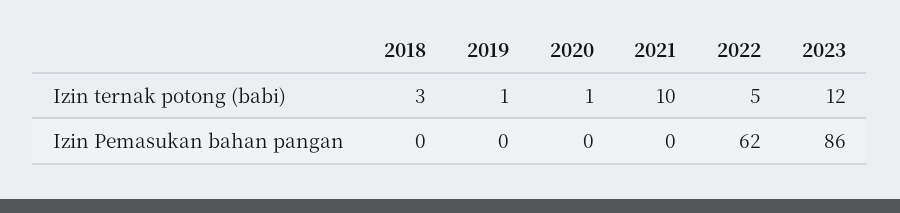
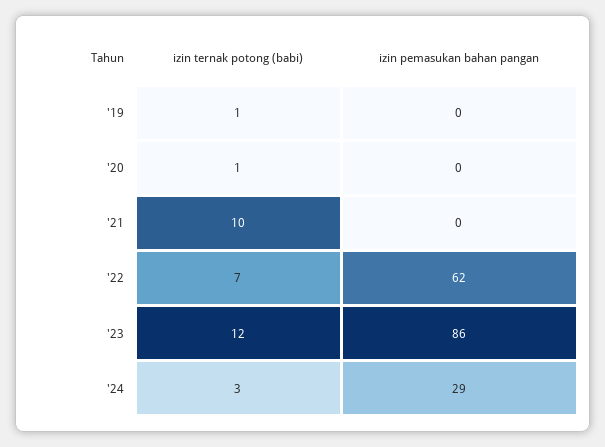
2018, Izin ternak potong (babi): 3 -> none
2022, Izin ternak potong (babi): 5 -> 7
2018, Izin Pemasukan bahan pangan: 0 -> none
'24, Izin ternak potong (babi): none -> 3
'24, Izin Pemasukan bahan pangan: none -> 29

